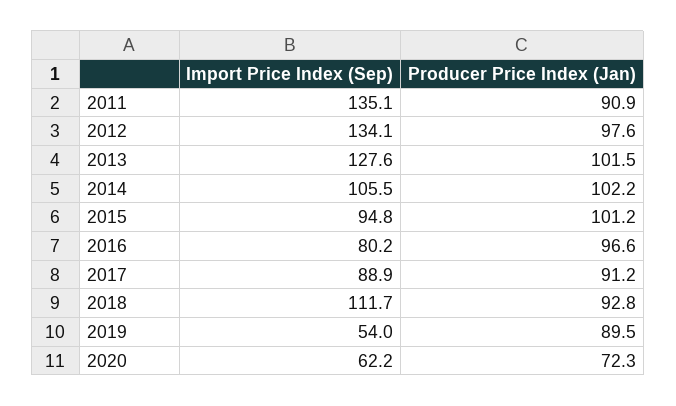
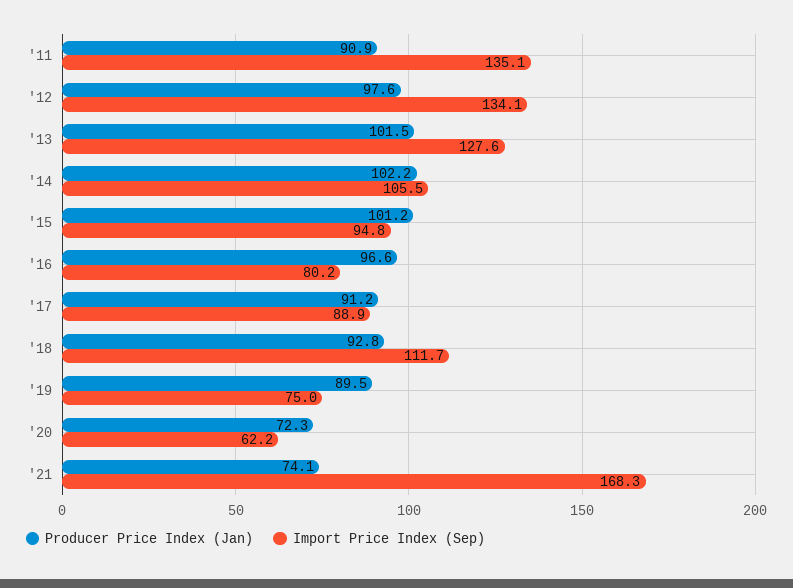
Import Price Index (Sep), 2019: 54 -> 75
Producer Price Index (Jan), '21: none -> 74.1
Import Price Index (Sep), '21: none -> 168.3

